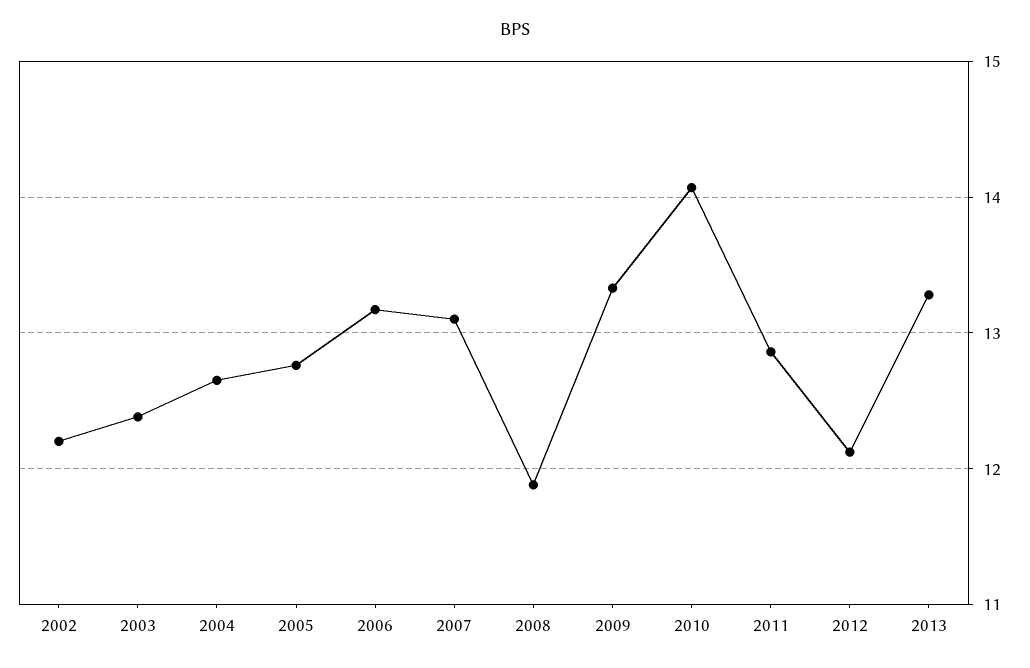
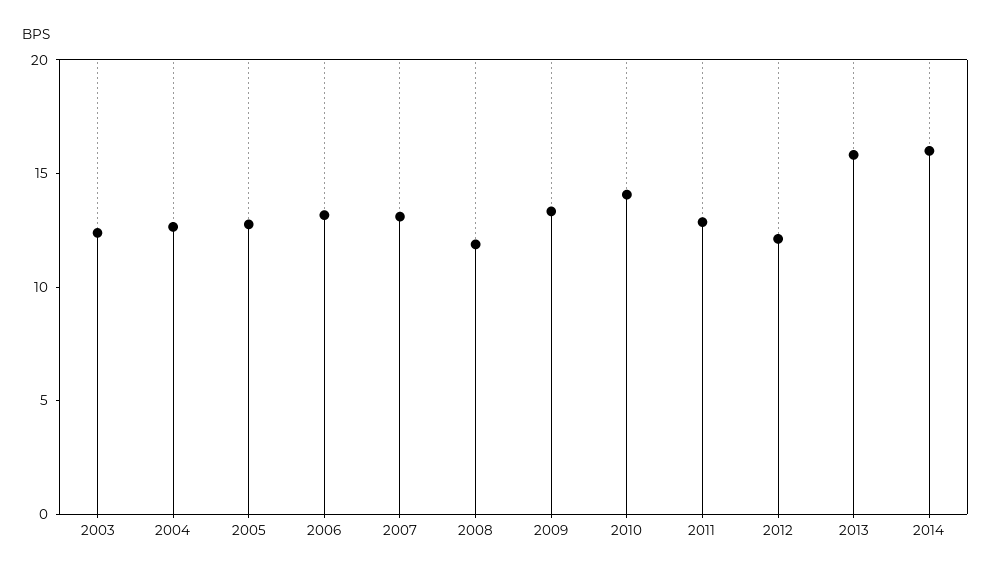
2002: 12.2 -> none
2013: 13.3 -> 16
2014: none -> 16

